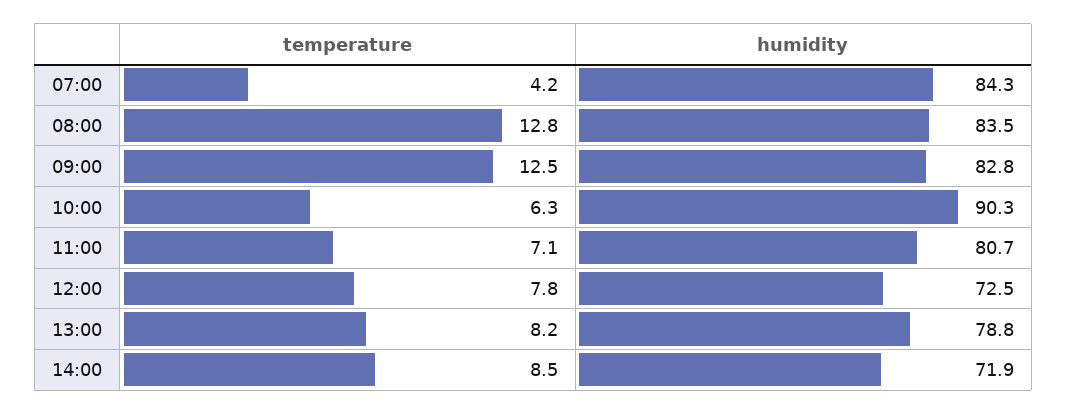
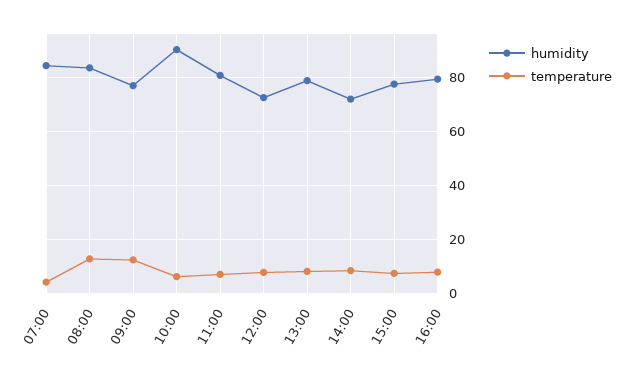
humidity, 09:00: 82.8 -> 77.5
humidity, 15:00: none -> 77.5
temperature, 15:00: none -> 7.5
humidity, 16:00: none -> 80
temperature, 16:00: none -> 7.5

